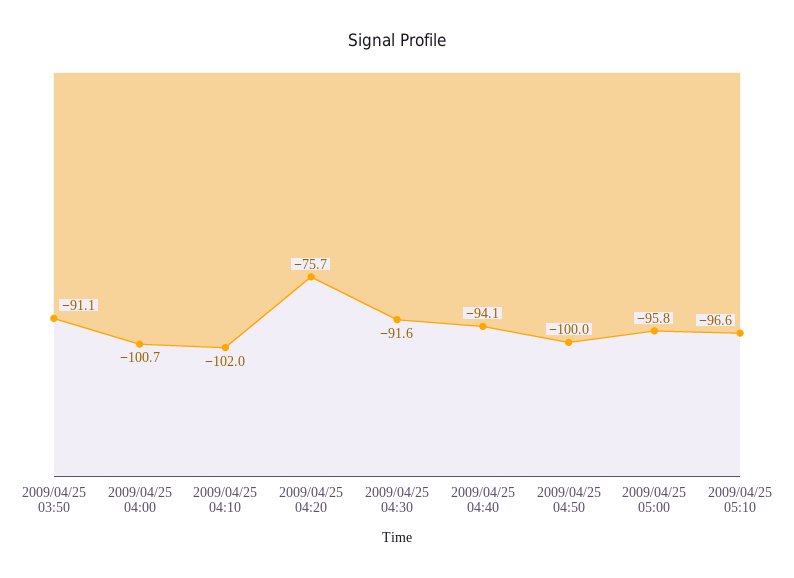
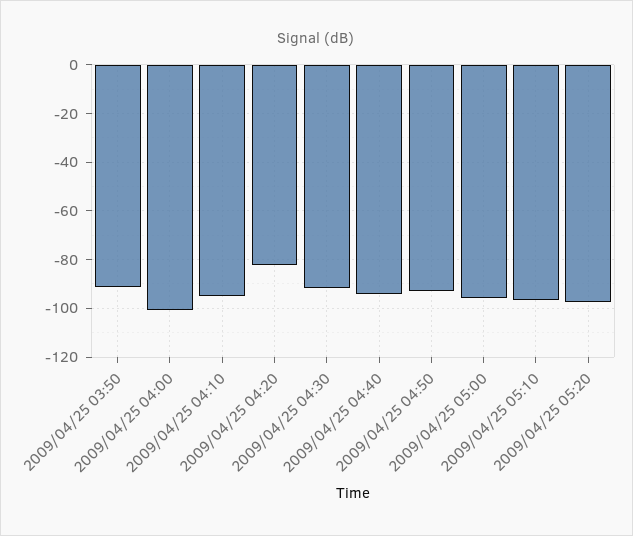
2009/04/25 04:10: -102 -> -95
2009/04/25 04:20: -75.7 -> -82.5
2009/04/25 04:50: -100 -> -92.5
2009/04/25 05:20: none -> -97.5

